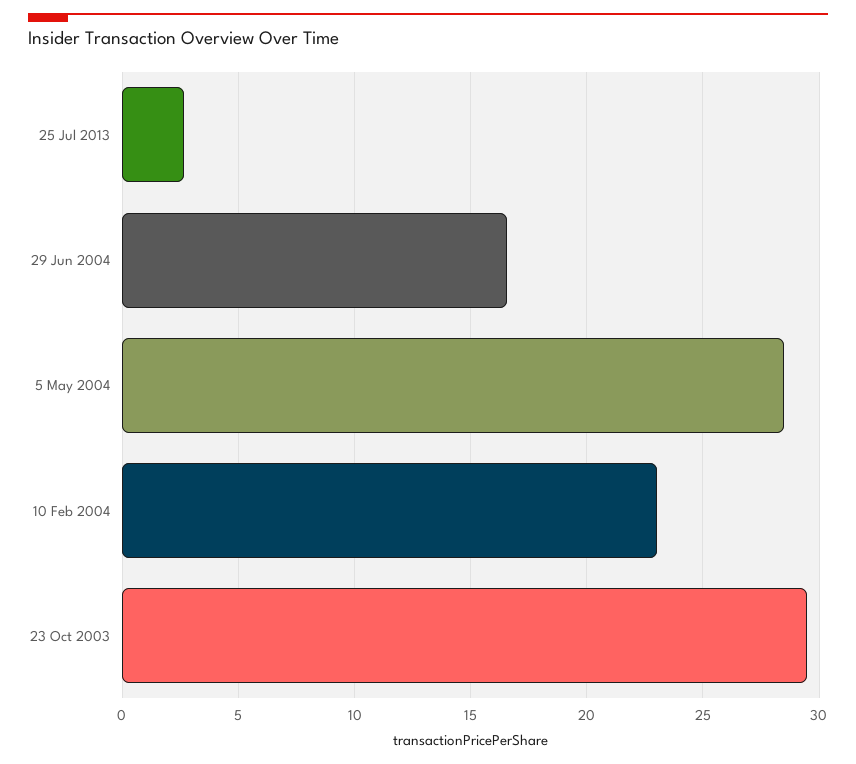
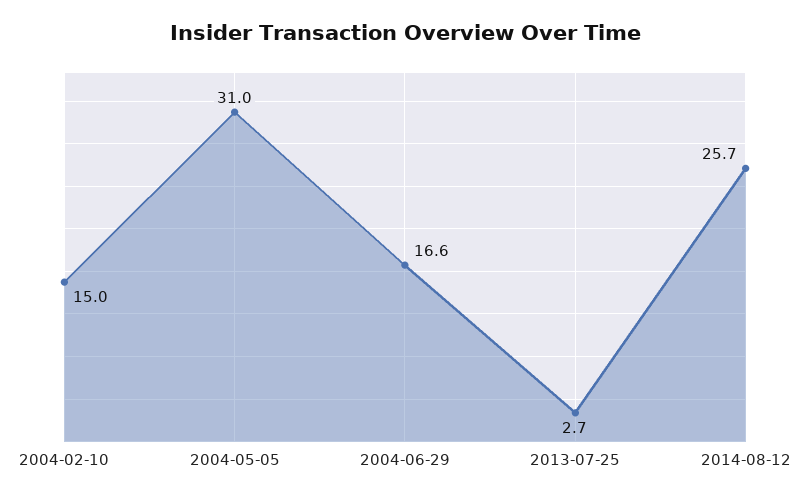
5 May 2004: 28.5 -> 31
10 Feb 2004: 23 -> 15
23 Oct 2003: 29.5 -> none
2014-08-12: none -> 25.7

